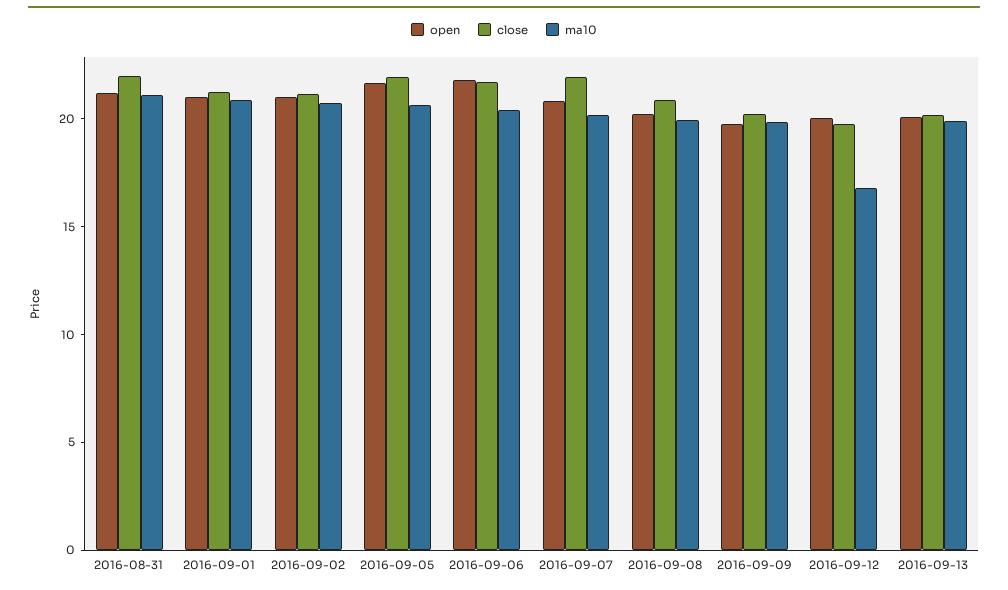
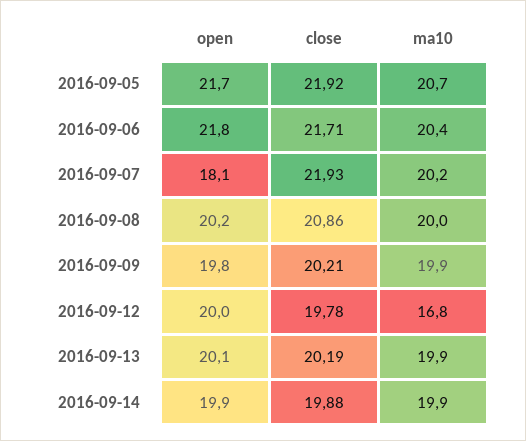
open, 2016-08-31: 21 -> none
close, 2016-08-31: 22 -> none
ma10, 2016-08-31: 21 -> none
open, 2016-09-01: 21 -> none
close, 2016-09-01: 21 -> none
ma10, 2016-09-01: 21 -> none
open, 2016-09-02: 21 -> none
close, 2016-09-02: 21 -> none
ma10, 2016-09-02: 21 -> none
open, 2016-09-07: 21 -> 18.1
open, 2016-09-14: none -> 19.9
close, 2016-09-14: none -> 19.88
ma10, 2016-09-14: none -> 19.9

